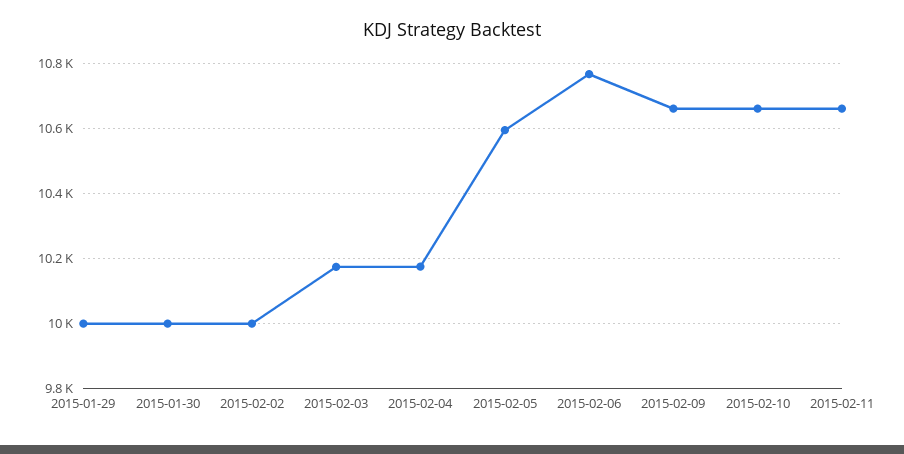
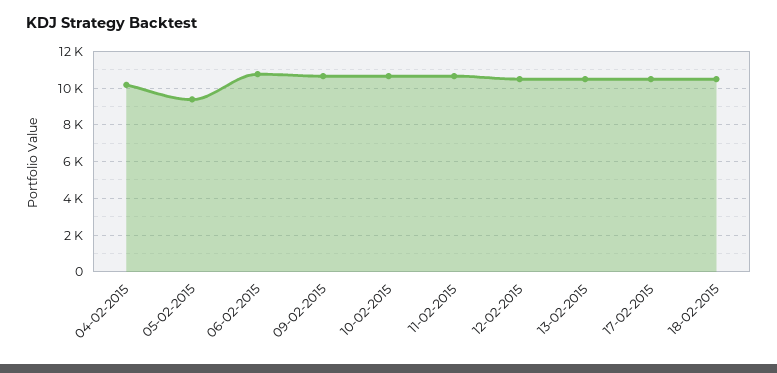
2015-01-29: 10000 -> none
2015-01-30: 10000 -> none
2015-02-02: 10000 -> none
2015-02-03: 10180 -> none
2015-02-05: 10600 -> 9500
12-02-2015: none -> 10500
13-02-2015: none -> 10500
17-02-2015: none -> 10500
18-02-2015: none -> 10500

